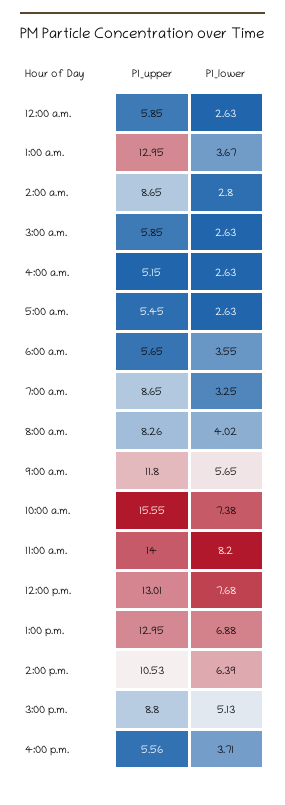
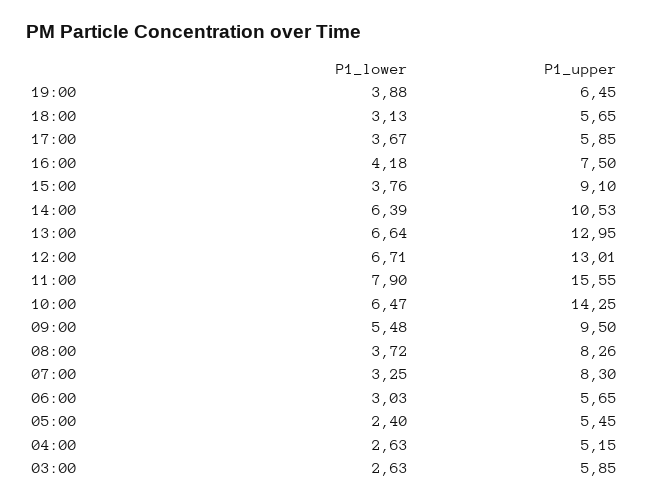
P1_upper, 12:00 a.m.: 5.85 -> none
P1_lower, 12:00 a.m.: 2.63 -> none
P1_upper, 1:00 a.m.: 12.95 -> none
P1_lower, 1:00 a.m.: 3.67 -> none
P1_upper, 2:00 a.m.: 8.65 -> none
P1_lower, 2:00 a.m.: 2.8 -> none
P1_lower, 5:00 a.m.: 2.63 -> 2.4
P1_lower, 6:00 a.m.: 3.55 -> 3.03
P1_upper, 7:00 a.m.: 8.65 -> 8.3
P1_lower, 8:00 a.m.: 4.02 -> 3.72
P1_upper, 9:00 a.m.: 11.8 -> 9.5
P1_lower, 9:00 a.m.: 5.65 -> 5.48
P1_upper, 10:00 a.m.: 15.55 -> 14.25
P1_lower, 10:00 a.m.: 7.38 -> 6.47
P1_upper, 11:00 a.m.: 14 -> 15.55
P1_lower, 11:00 a.m.: 8.2 -> 7.9
P1_lower, 12:00 p.m.: 7.68 -> 6.71
P1_lower, 1:00 p.m.: 6.88 -> 6.64
P1_upper, 3:00 p.m.: 8.8 -> 9.1
P1_lower, 3:00 p.m.: 5.13 -> 3.76
P1_upper, 4:00 p.m.: 5.56 -> 7.5
P1_lower, 4:00 p.m.: 3.71 -> 4.18
P1_lower, 19:00: none -> 3.88
P1_upper, 19:00: none -> 6.45
P1_lower, 18:00: none -> 3.13
P1_upper, 18:00: none -> 5.65
P1_lower, 17:00: none -> 3.67
P1_upper, 17:00: none -> 5.85

